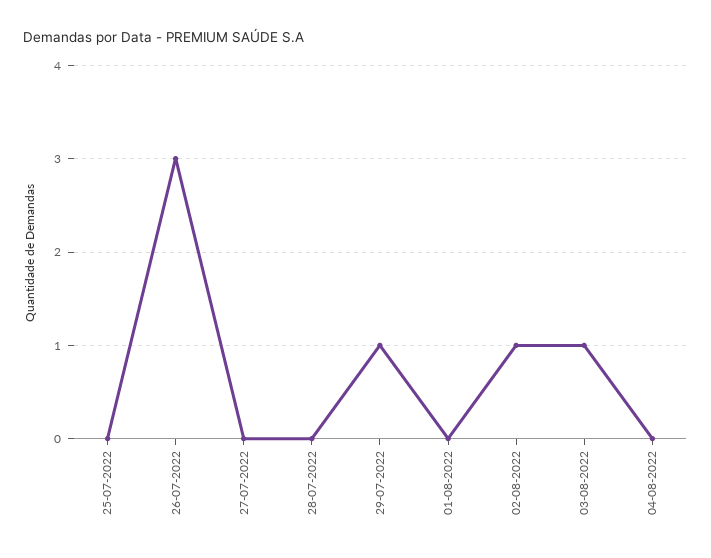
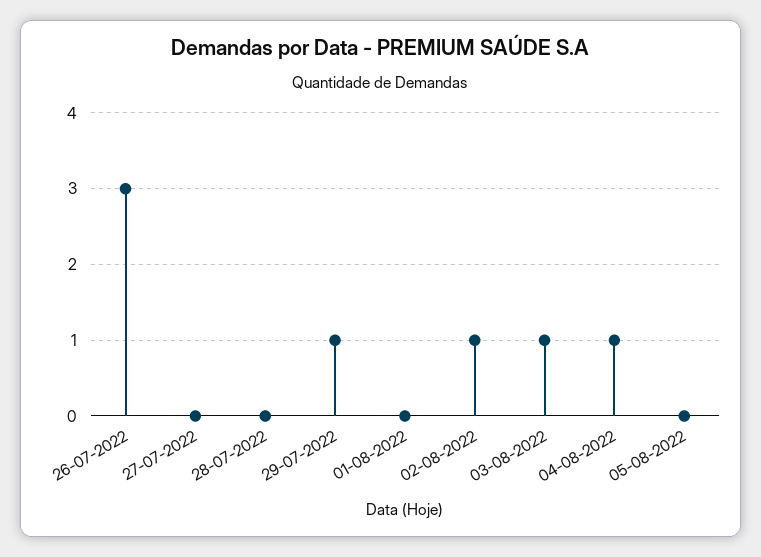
25-07-2022: 0 -> none
04-08-2022: 0 -> 1
05-08-2022: none -> 0

